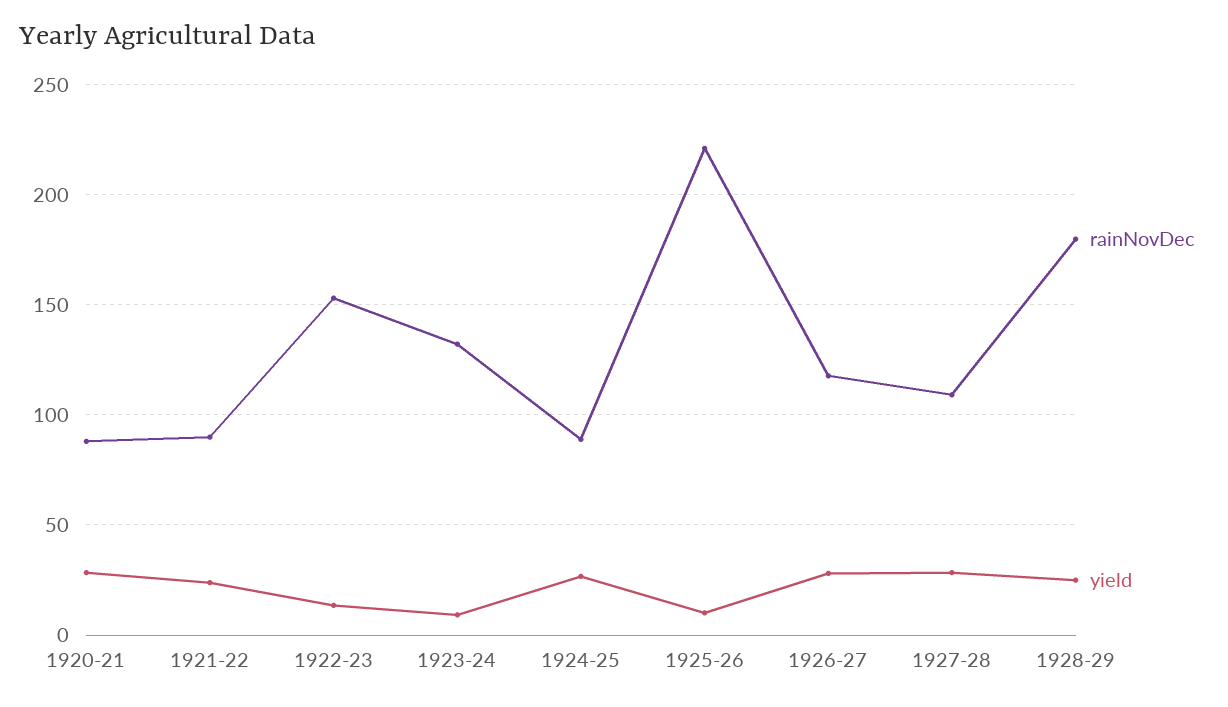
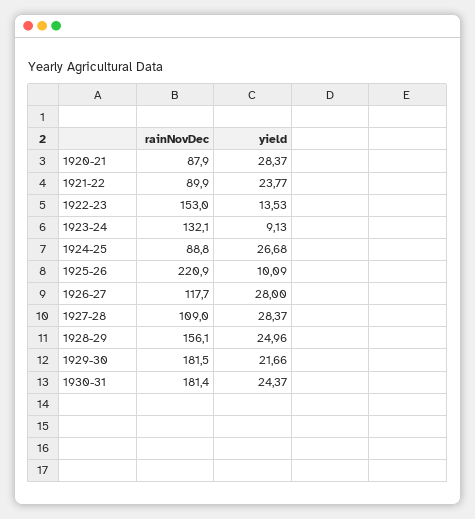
rainNovDec, 1928-29: 180 -> 156.1
rainNovDec, 1929-30: none -> 181.5
yield, 1929-30: none -> 21.66
rainNovDec, 1930-31: none -> 181.4
yield, 1930-31: none -> 24.37

